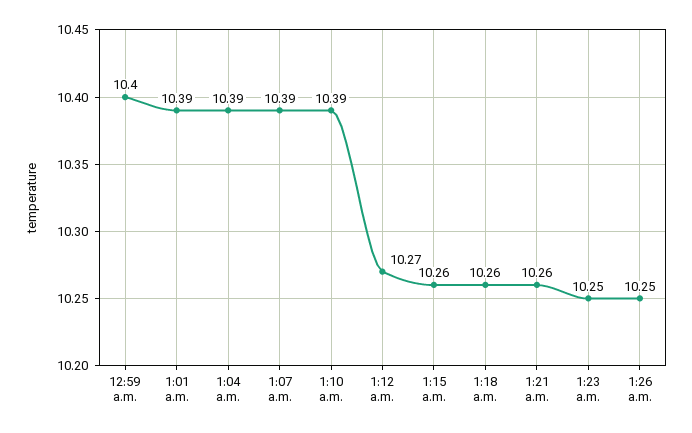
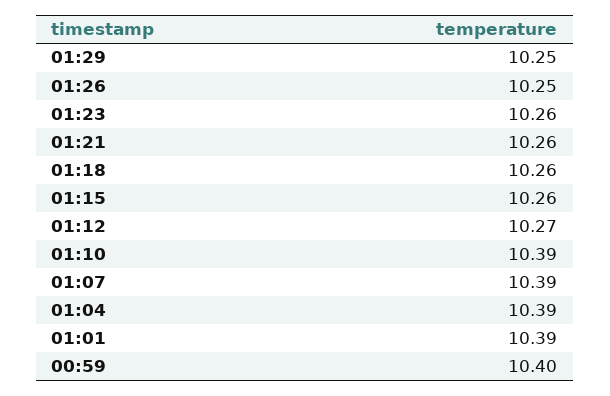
1:23 a.m.: 10.25 -> 10.26
01:29: none -> 10.25

